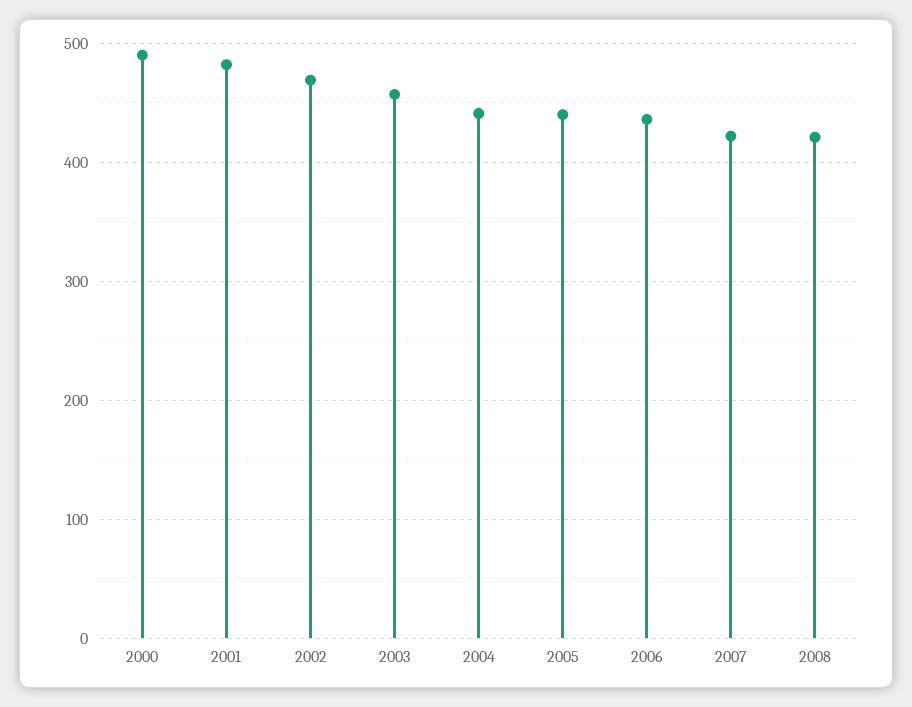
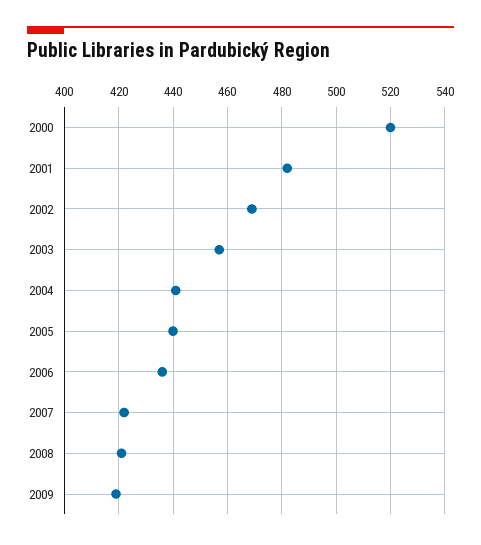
2000: 490 -> 520
2009: none -> 420

